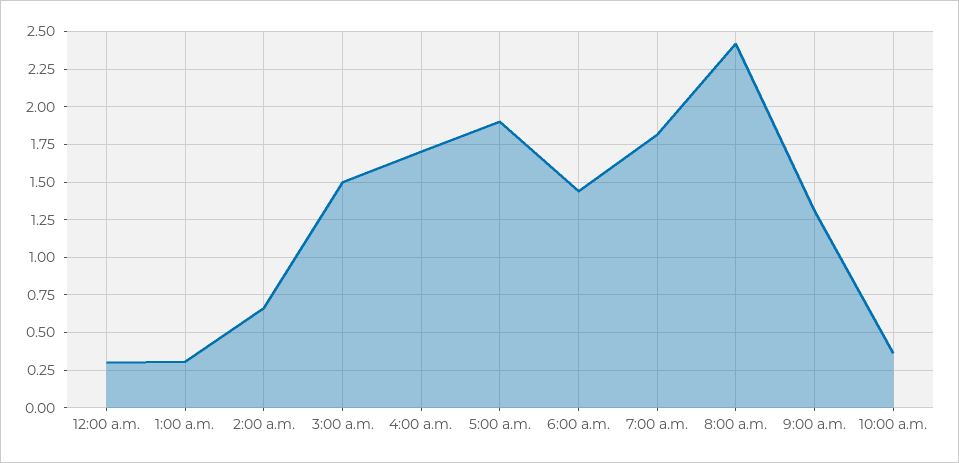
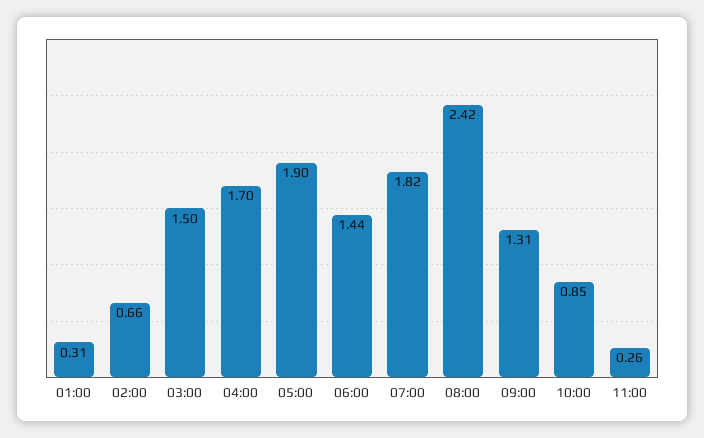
12:00 a.m.: 0.3 -> none
10:00 a.m.: 0.35 -> 0.85
11:00: none -> 0.26

